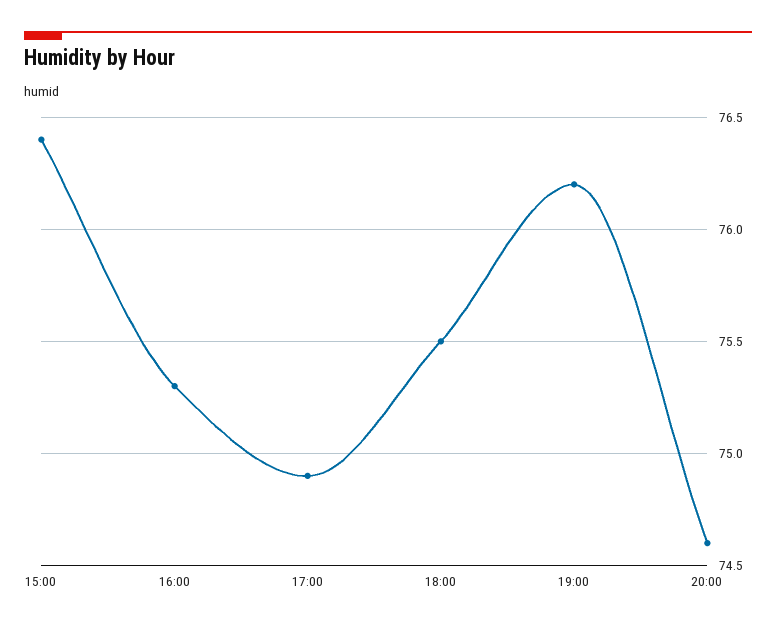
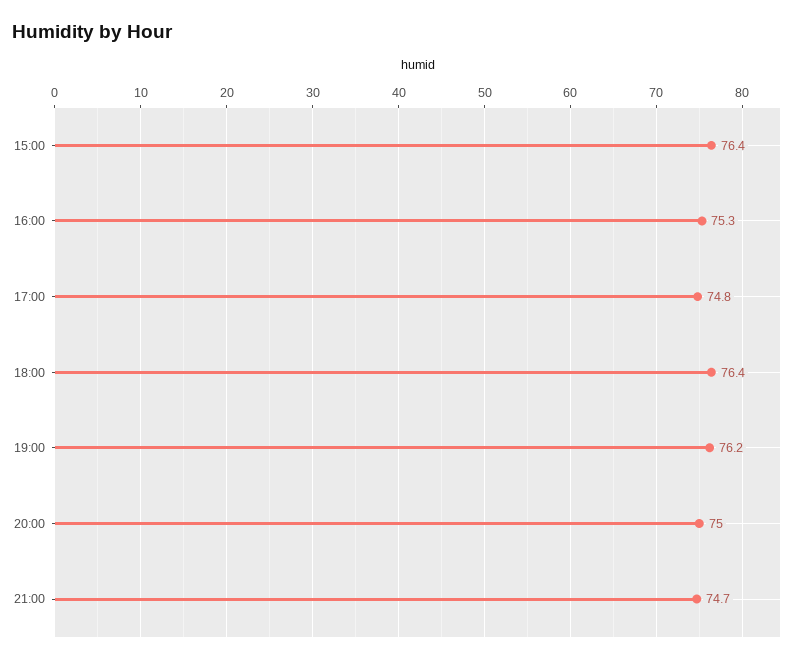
17:00: 74.9 -> 74.8
18:00: 75.5 -> 76.4
20:00: 74.6 -> 75
21:00: none -> 74.7

